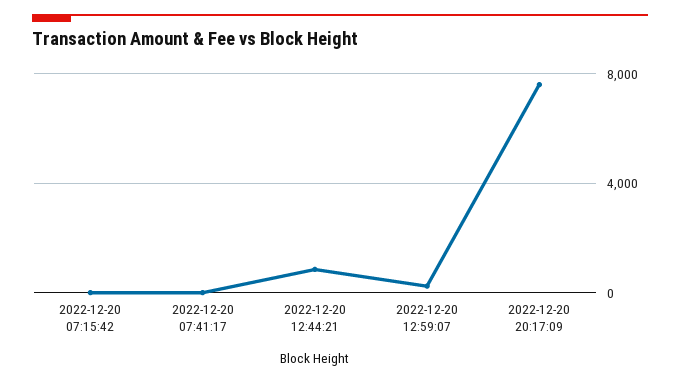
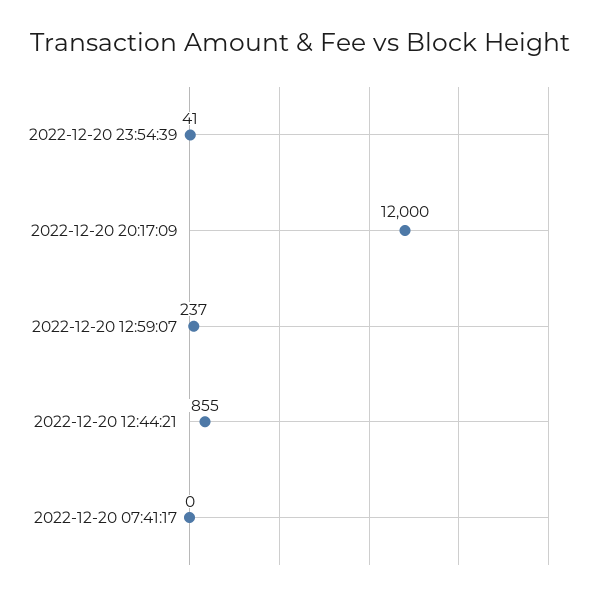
2022-12-20 07:15:42: 0 -> none
2022-12-20 20:17:09: 7500 -> 12000
2022-12-20 23:54:39: none -> 41

